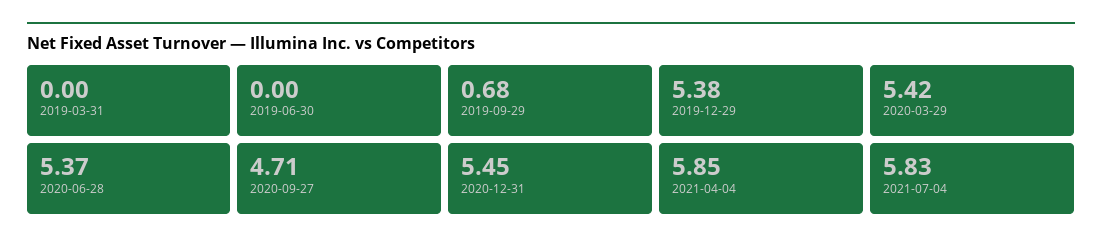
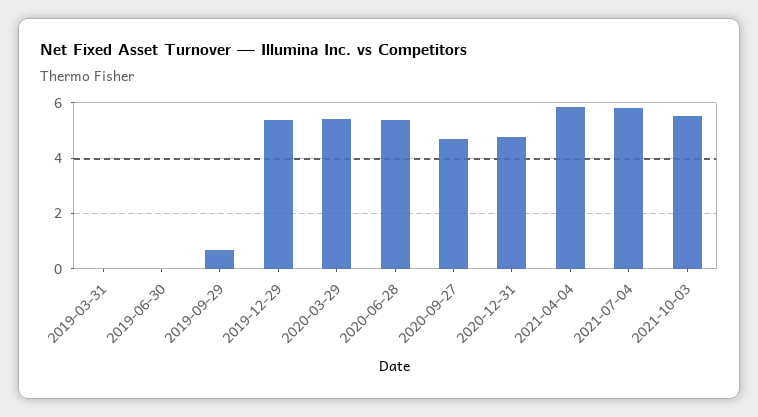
2020-12-31: 5.45 -> 4.75
2021-10-03: none -> 5.5

